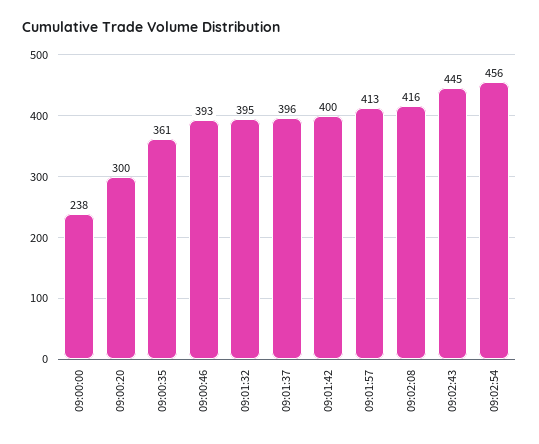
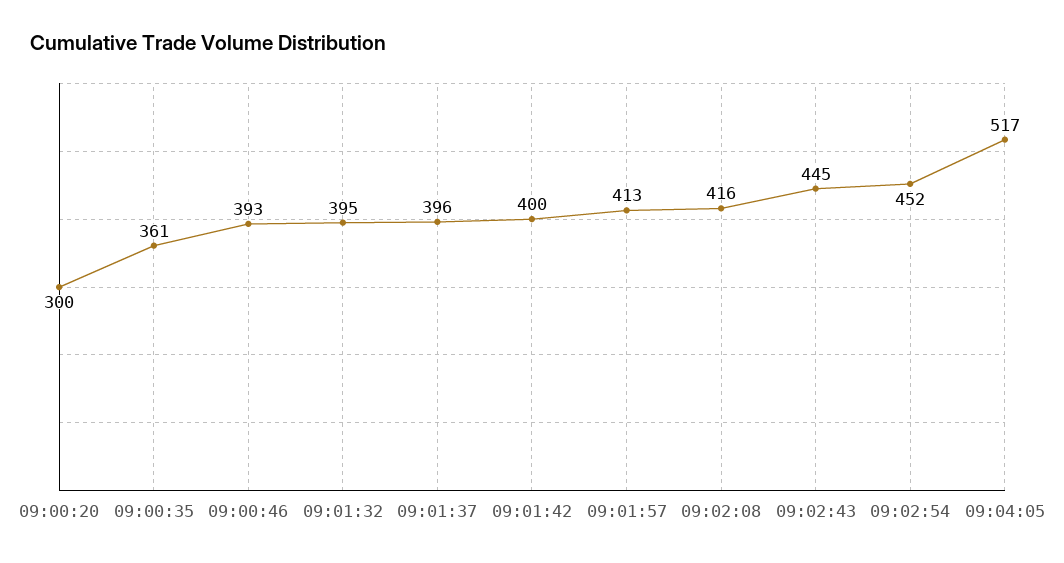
09:00:00: 238 -> none
09:02:54: 456 -> 452
09:04:05: none -> 517

